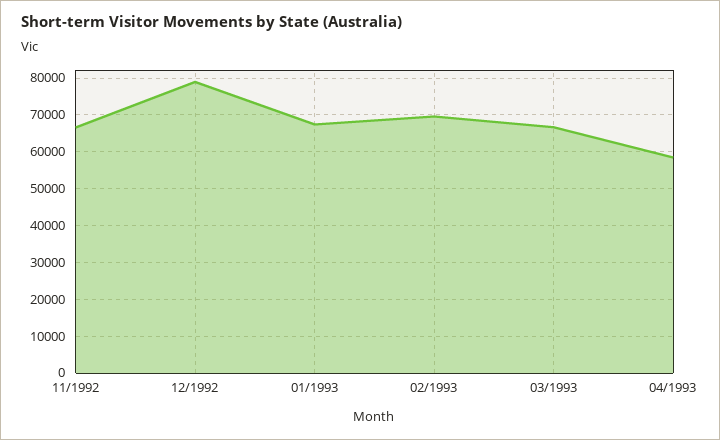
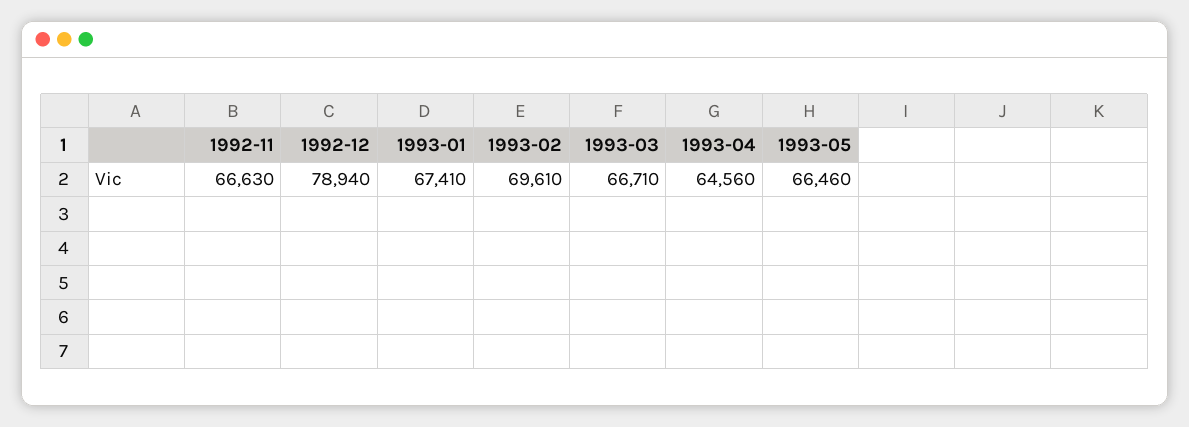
04/1993: 58000 -> 64560
1993-05: none -> 66460

